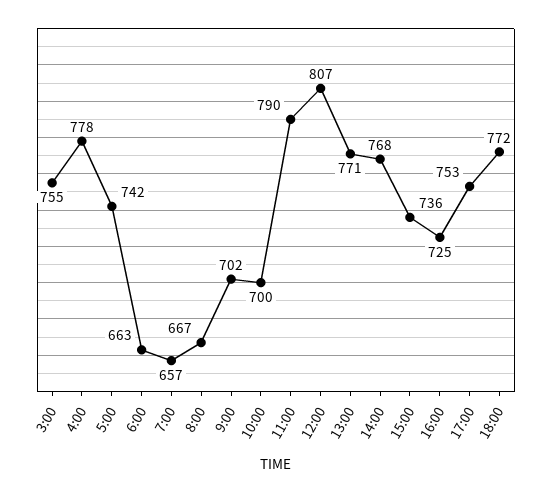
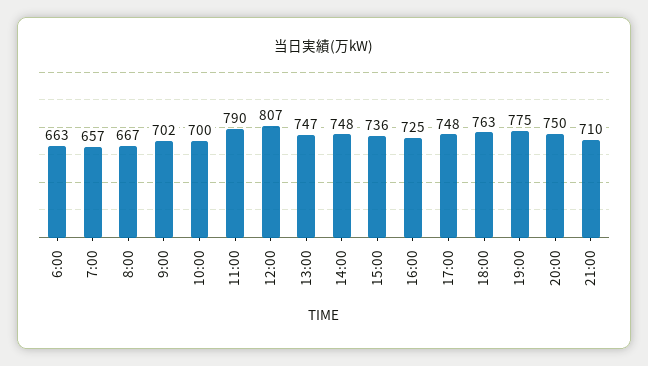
3:00: 755 -> none
4:00: 778 -> none
5:00: 742 -> none
13:00: 771 -> 747
14:00: 768 -> 748
17:00: 753 -> 748
18:00: 772 -> 763
19:00: none -> 775
20:00: none -> 750
21:00: none -> 710

